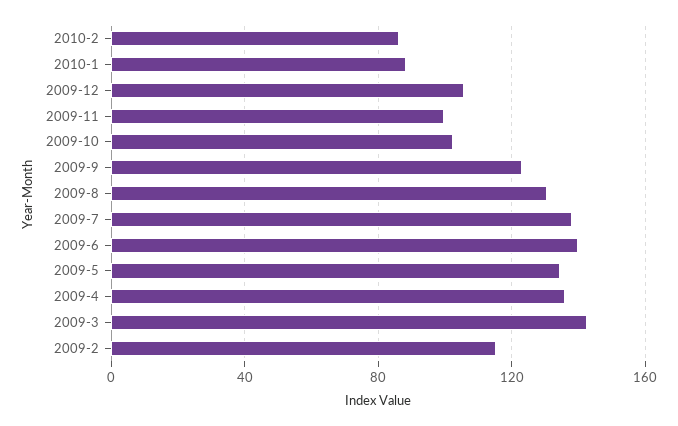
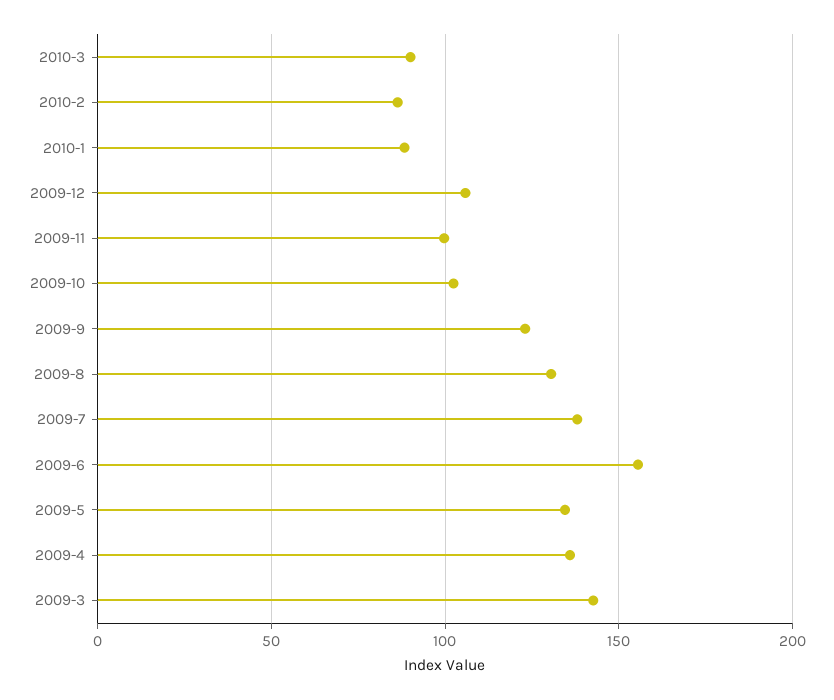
2009-6: 140 -> 155
2009-2: 115 -> none
2010-3: none -> 90

